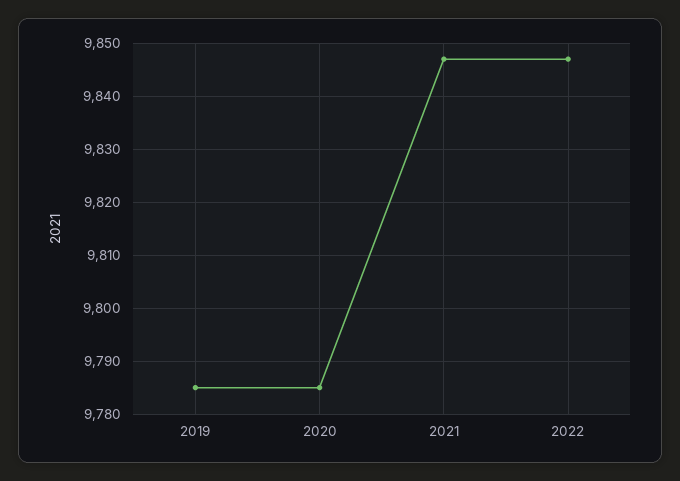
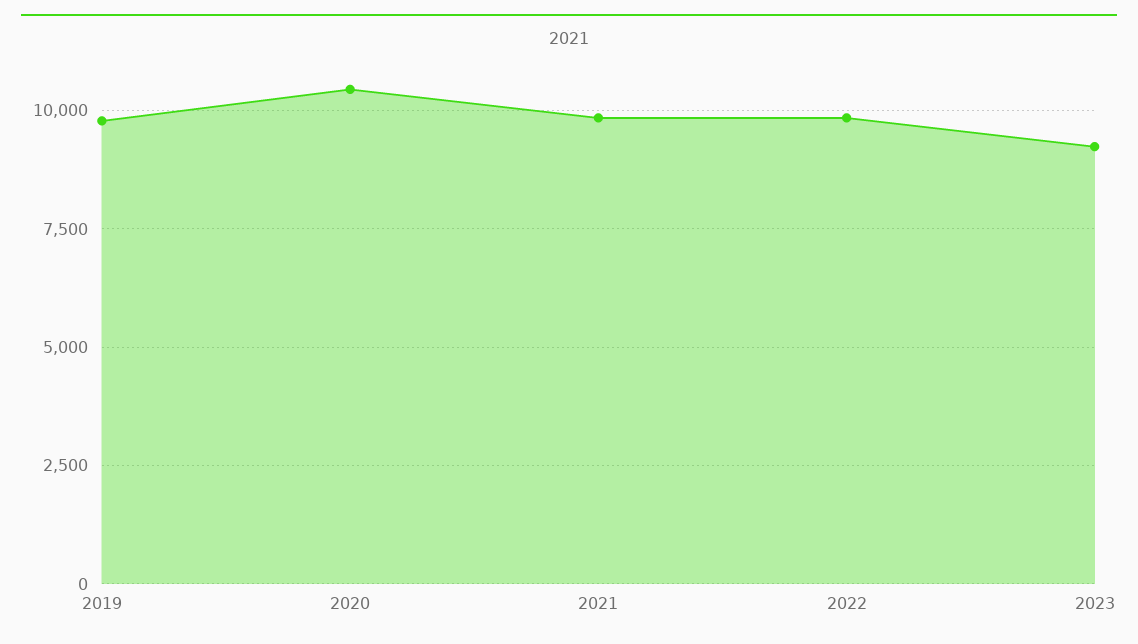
2020: 9785 -> 10500
2023: none -> 9250

